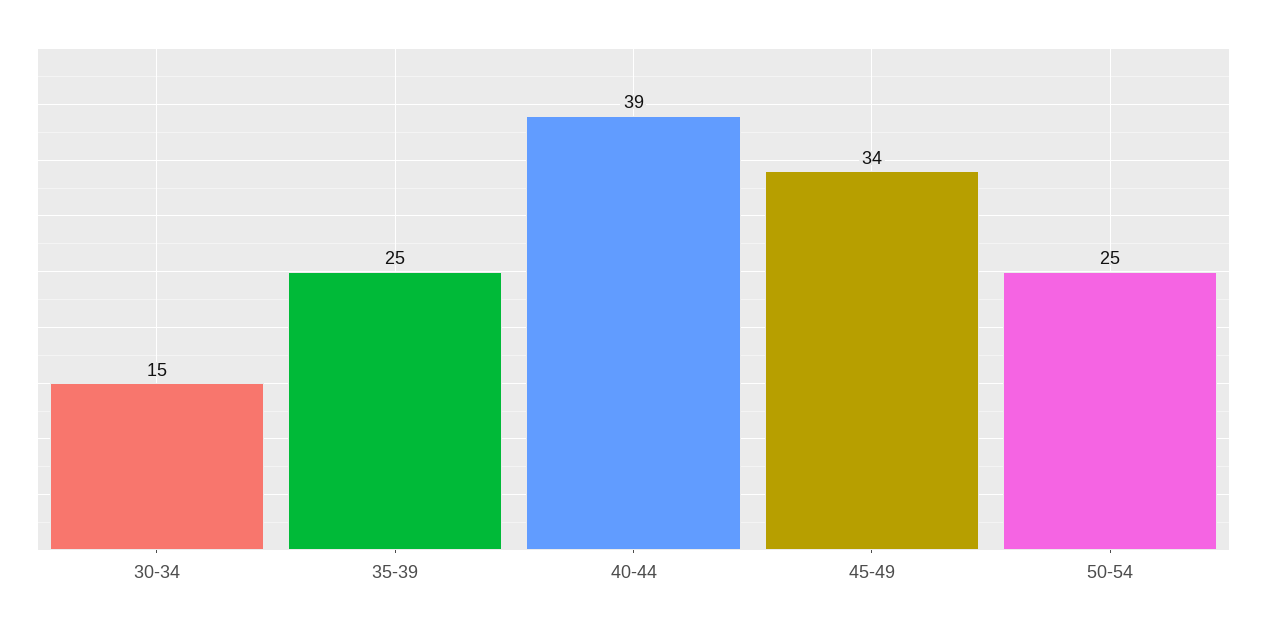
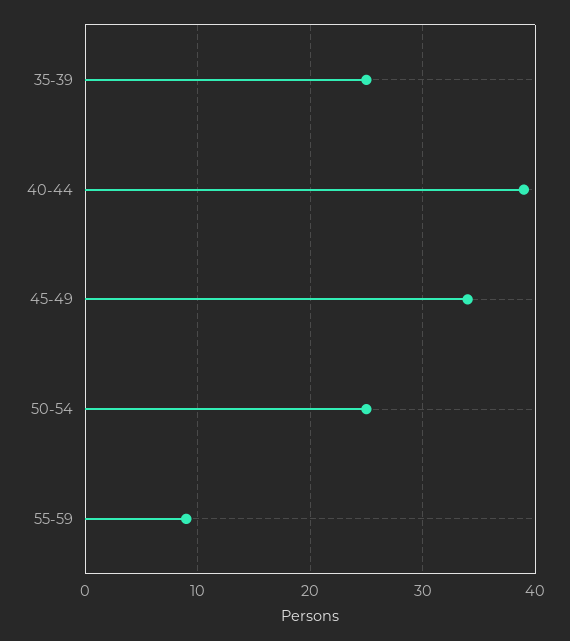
30-34: 15 -> none
55-59: none -> 9

